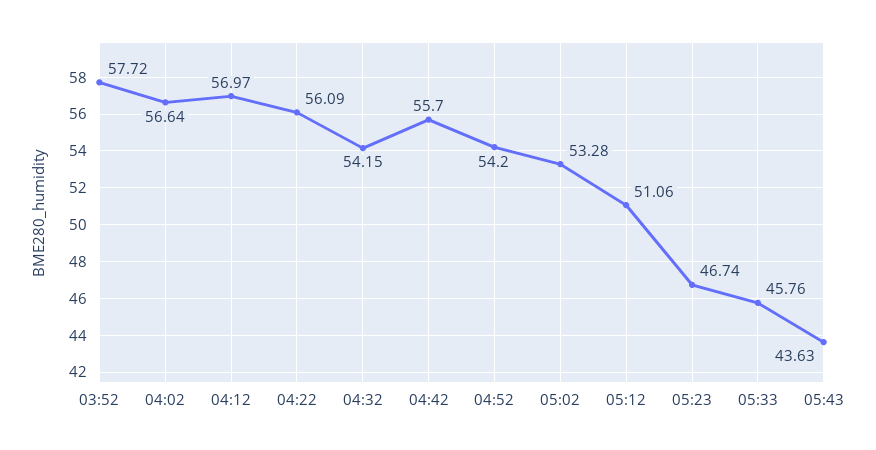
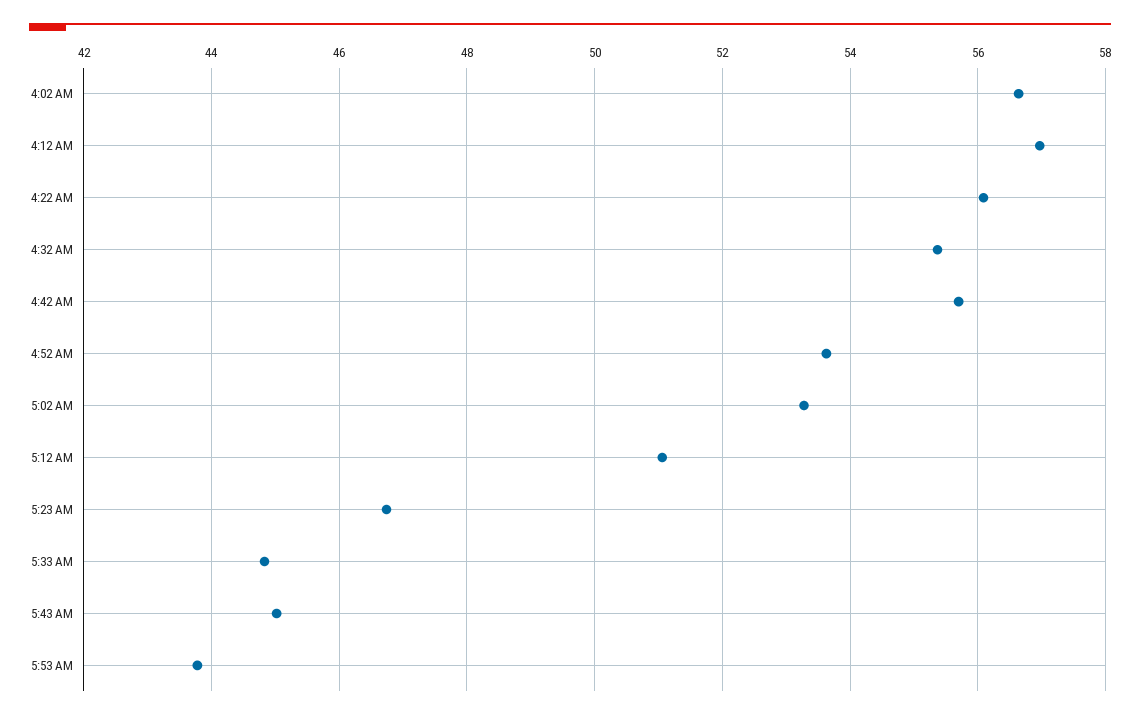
03:52: 57.72 -> none
04:32: 54.15 -> 55.4
04:52: 54.2 -> 53.6
05:33: 45.76 -> 44.8
05:43: 43.63 -> 45
5:53 AM: none -> 43.8

